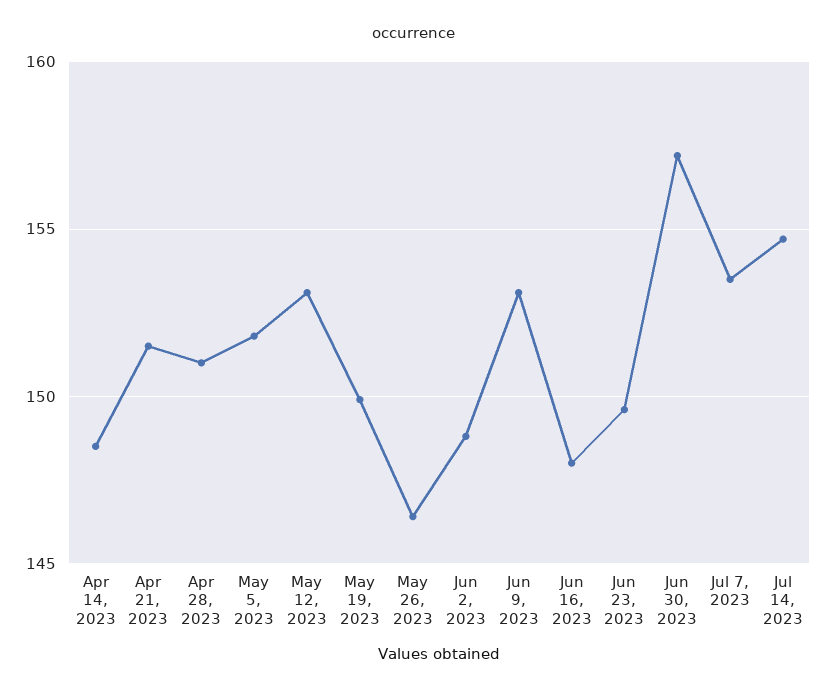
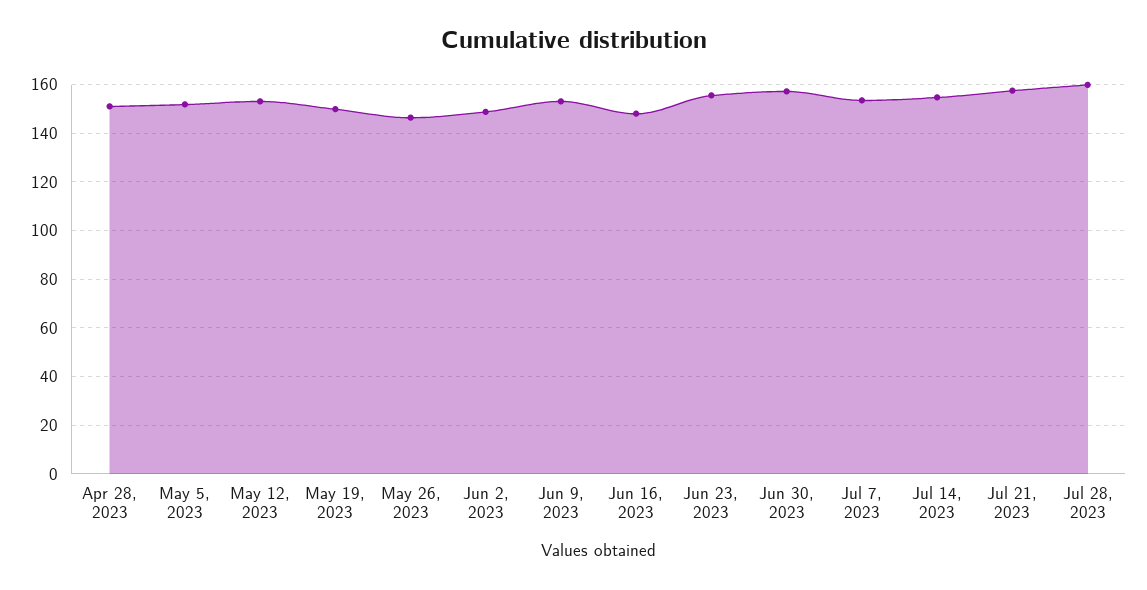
Apr 14, 2023: 148.5 -> none
Apr 21, 2023: 151.5 -> none
Jun 23, 2023: 149.5 -> 155
Jul 21, 2023: none -> 157.5
Jul 28, 2023: none -> 160

